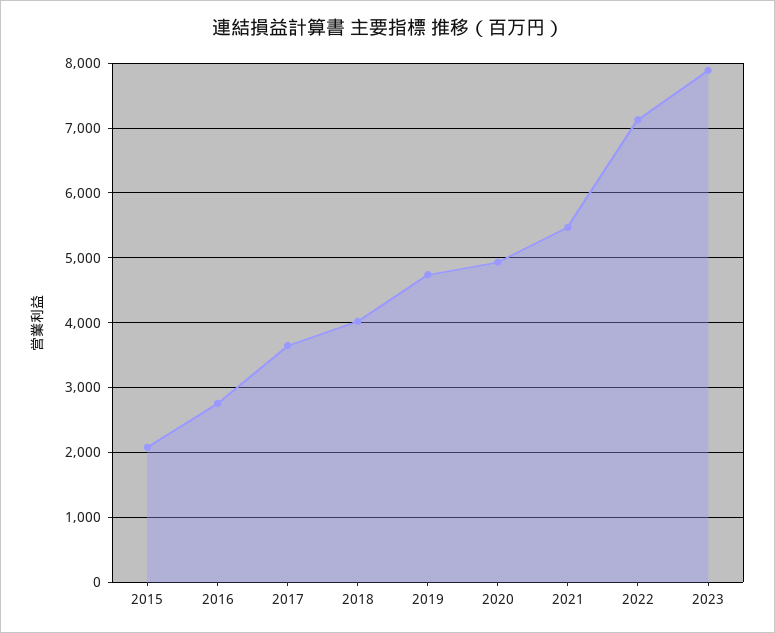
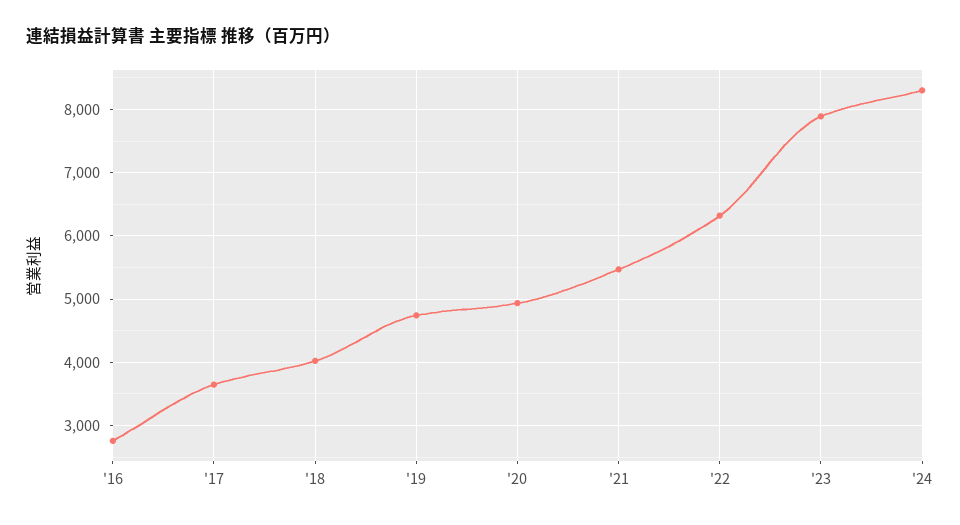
2015: 2100 -> none
2022: 7100 -> 6300
'24: none -> 8300

